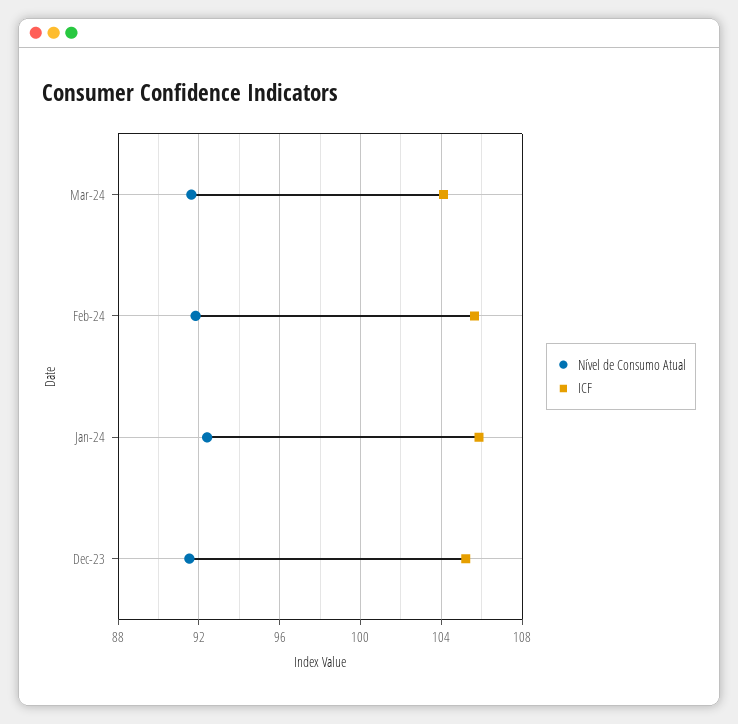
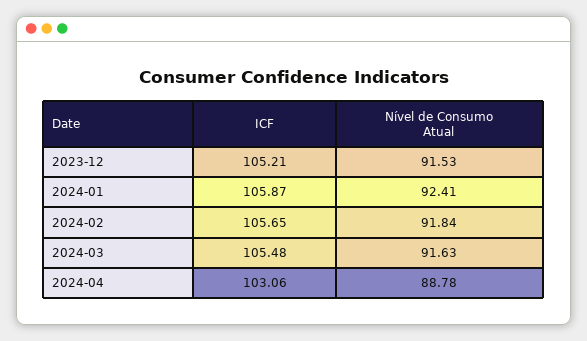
ICF, Mar-24: 104 -> 105.48
ICF, 2024-04: none -> 103.06
Nível de Consumo Atual, 2024-04: none -> 88.78

